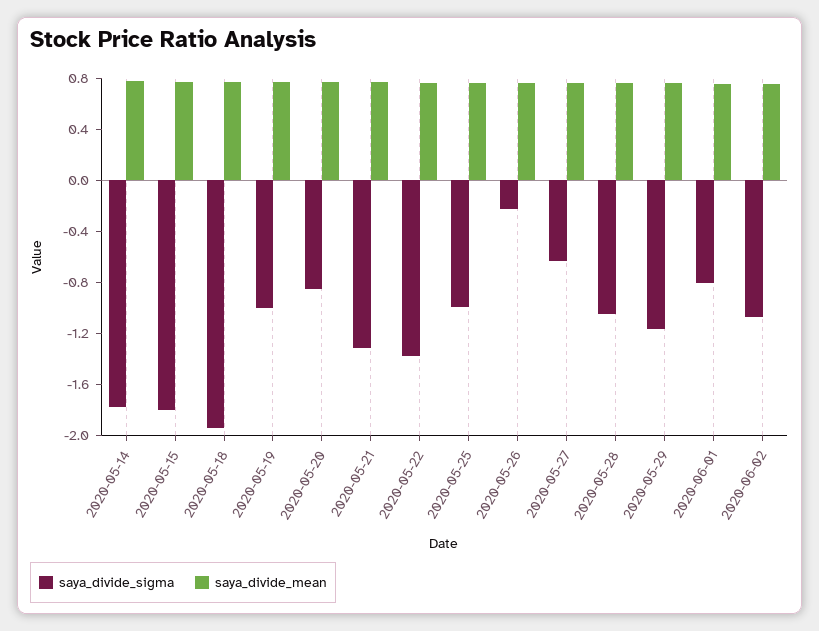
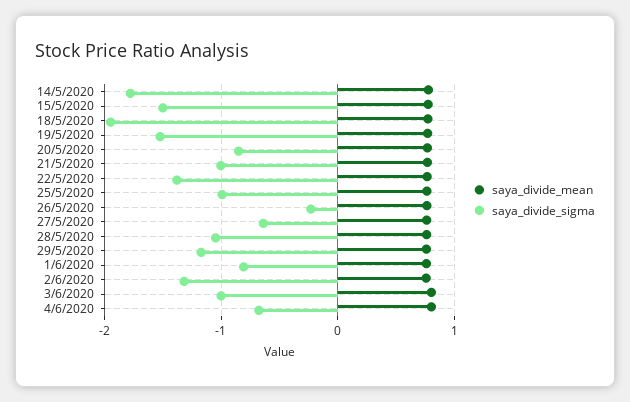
saya_divide_sigma, 2020-05-15: -1.8 -> -1.5
saya_divide_sigma, 2020-05-19: -1 -> -1.5
saya_divide_sigma, 2020-05-21: -1.3 -> -1
saya_divide_sigma, 2020-06-02: -1.1 -> -1.3
saya_divide_mean, 3/6/2020: none -> 0.8
saya_divide_sigma, 3/6/2020: none -> -1
saya_divide_mean, 4/6/2020: none -> 0.8
saya_divide_sigma, 4/6/2020: none -> -0.7

